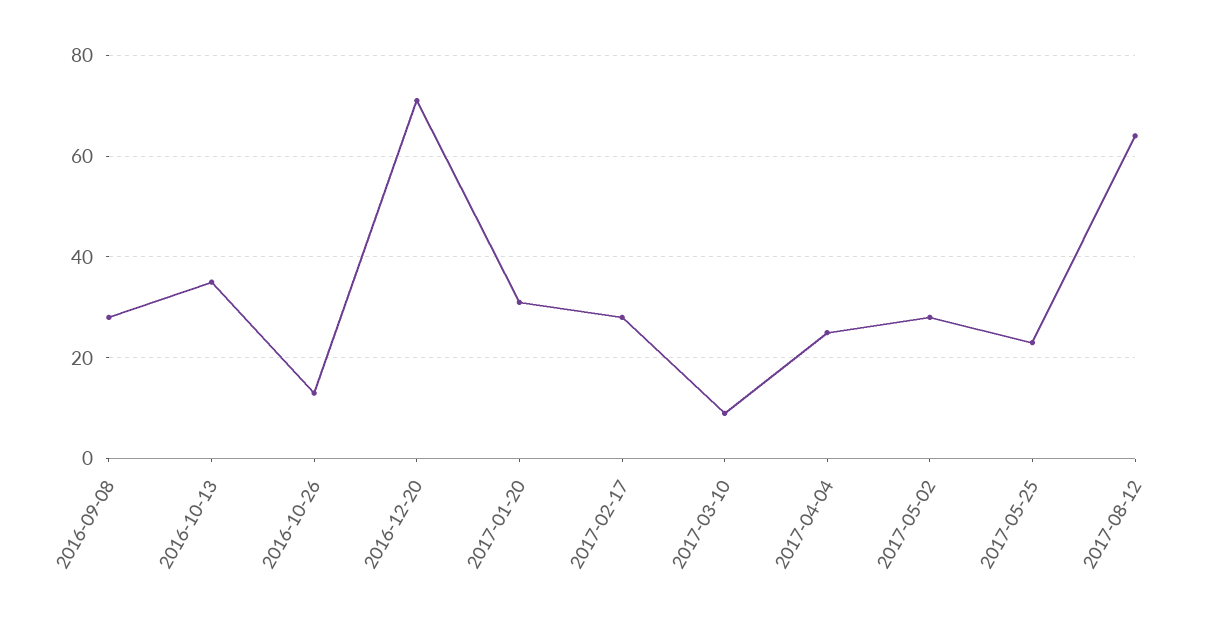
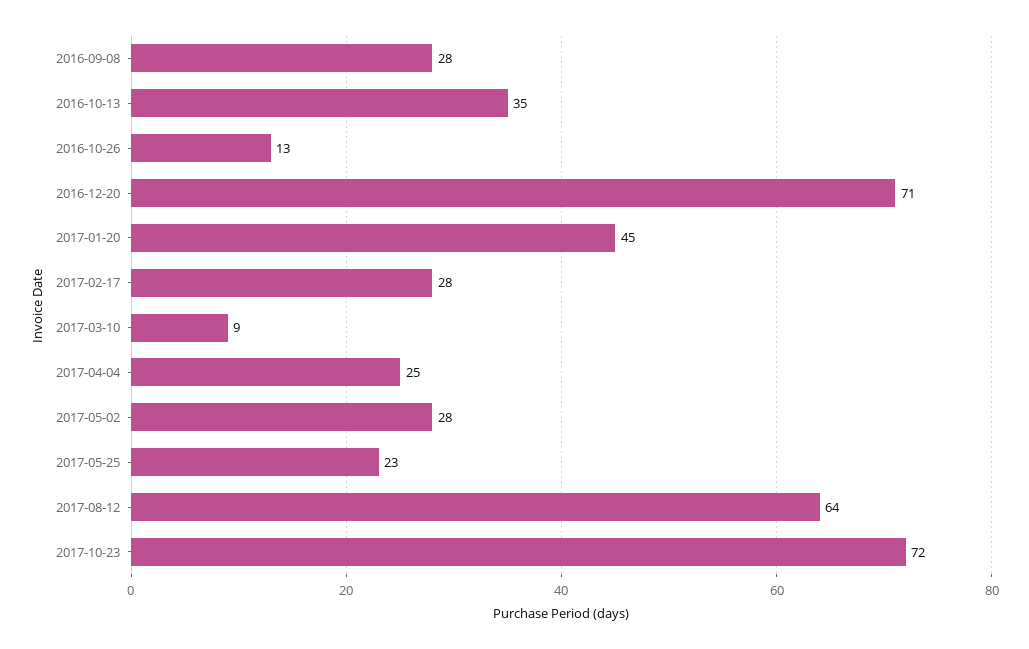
2017-01-20: 30 -> 45
2017-10-23: none -> 72

